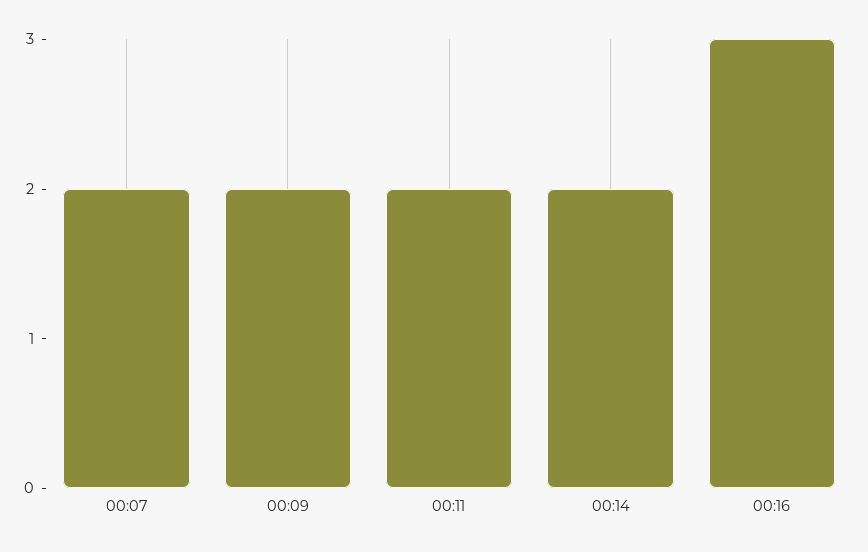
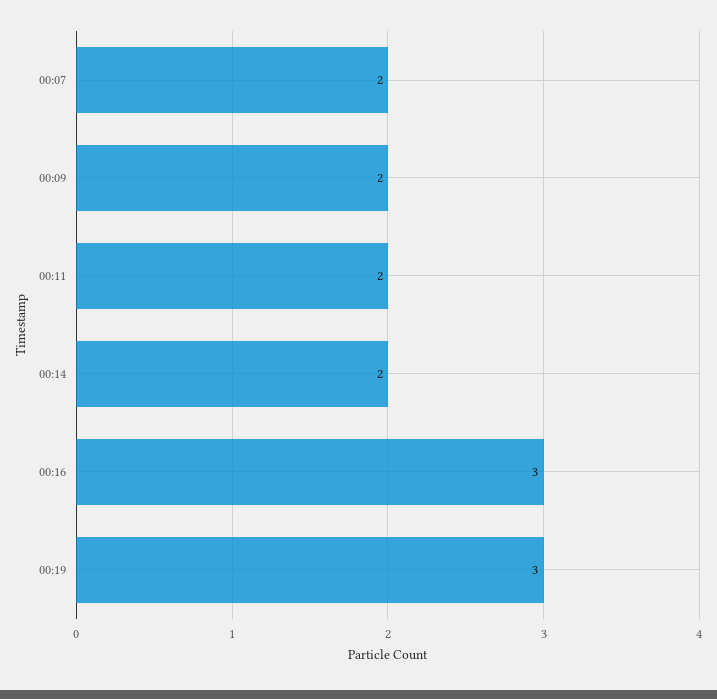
00:19: none -> 3

